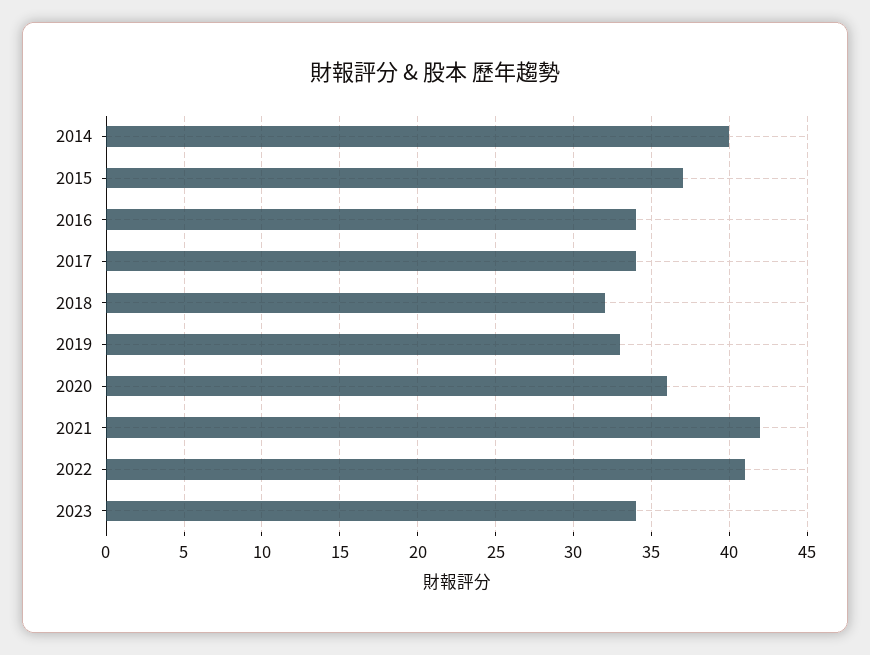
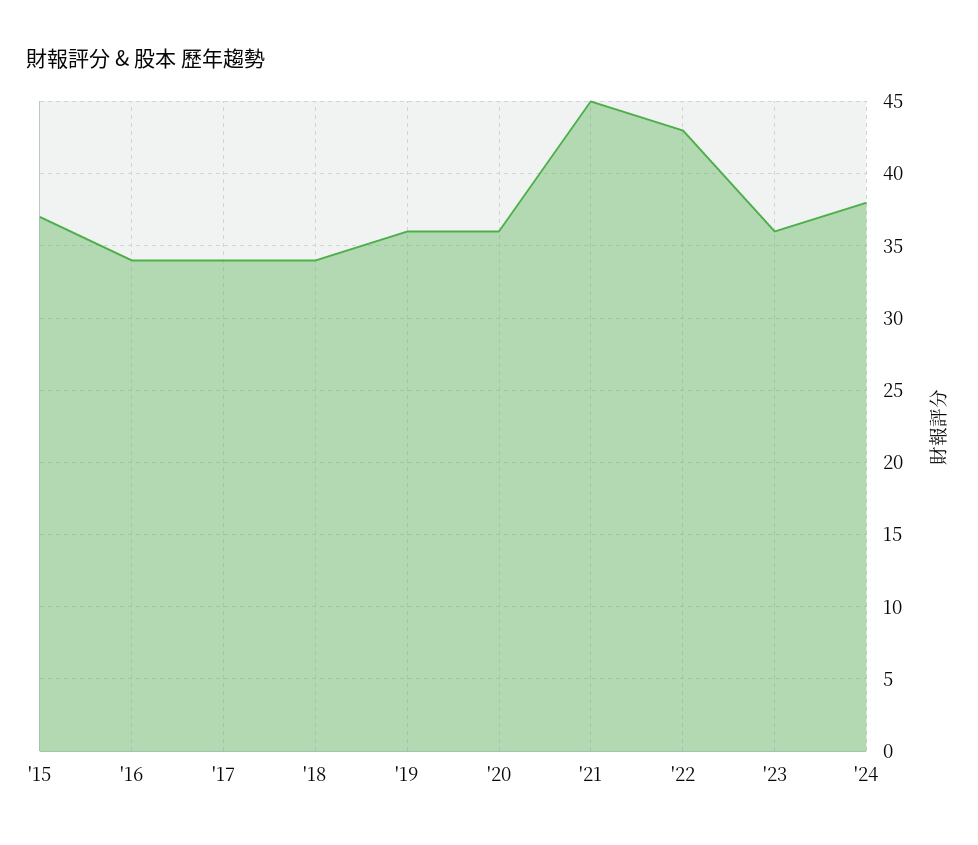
2014: 40 -> none
2018: 32 -> 34
2019: 33 -> 36
2021: 42 -> 45
2022: 41 -> 43
2023: 34 -> 36
'24: none -> 38

